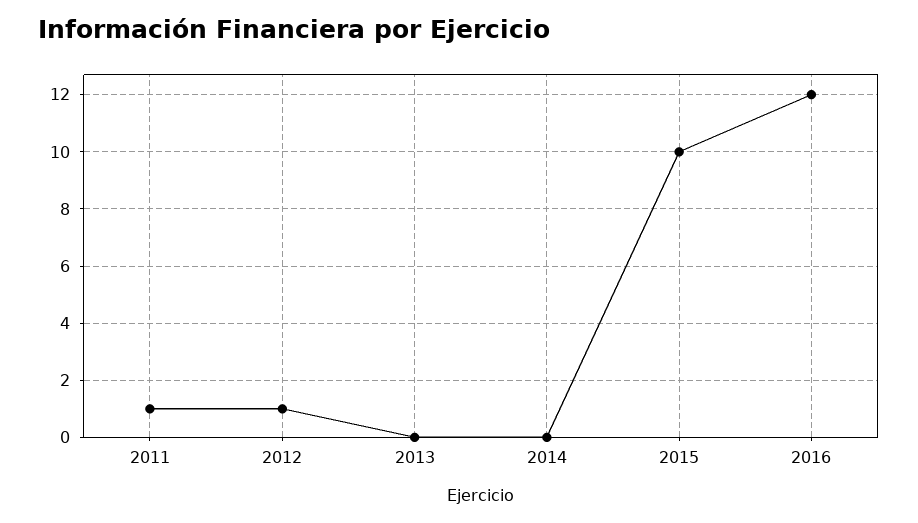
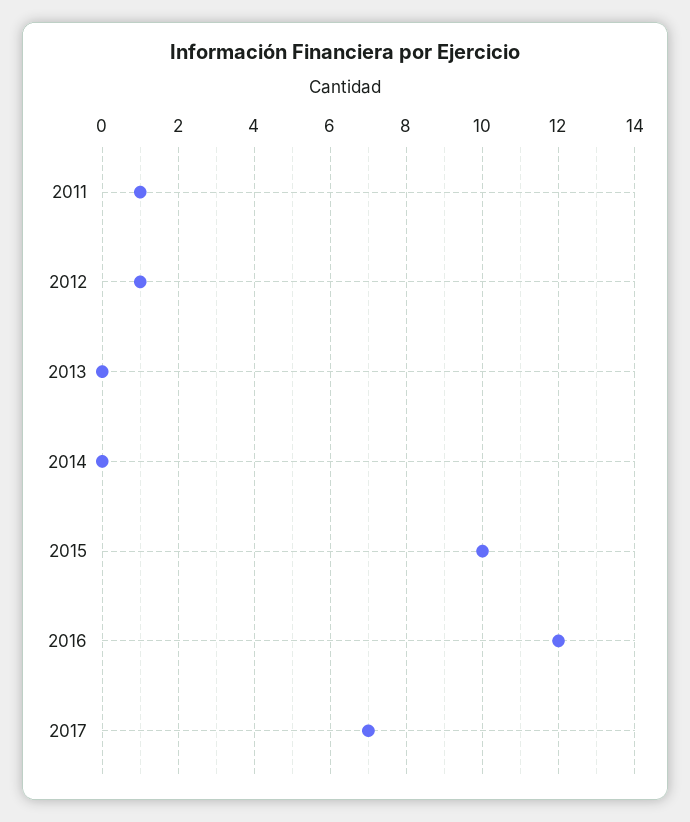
2017: none -> 7

